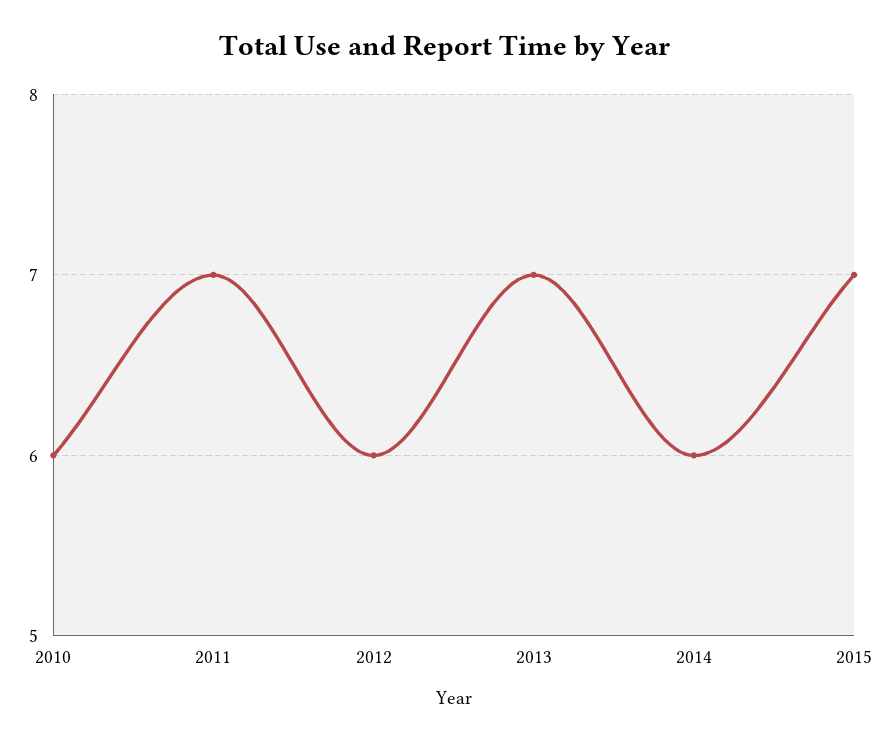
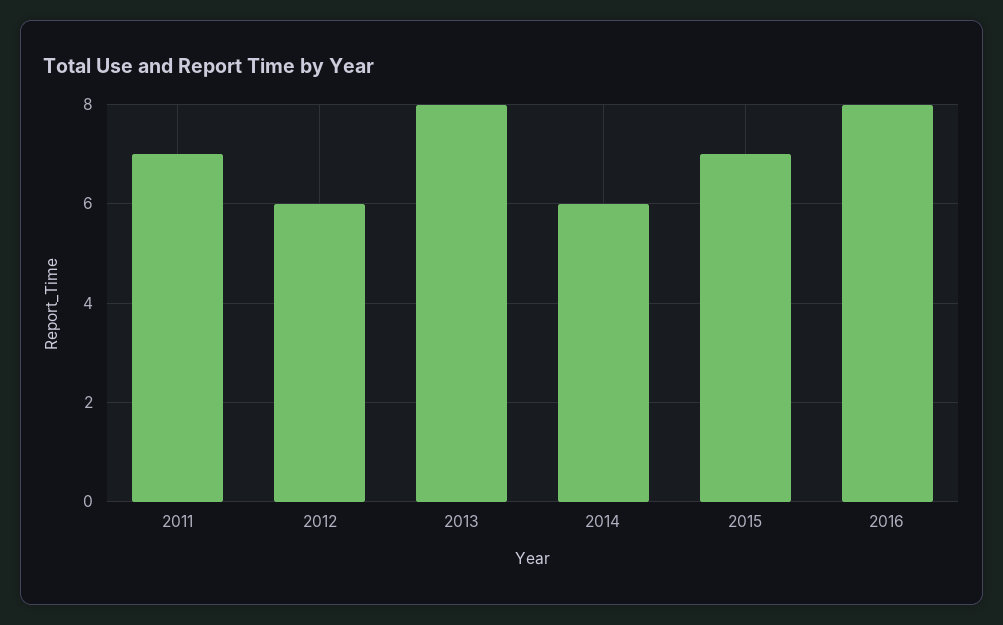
2010: 6 -> none
2013: 7 -> 8
2016: none -> 8

